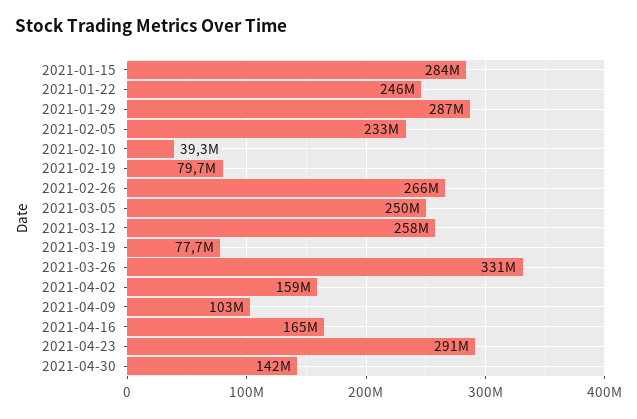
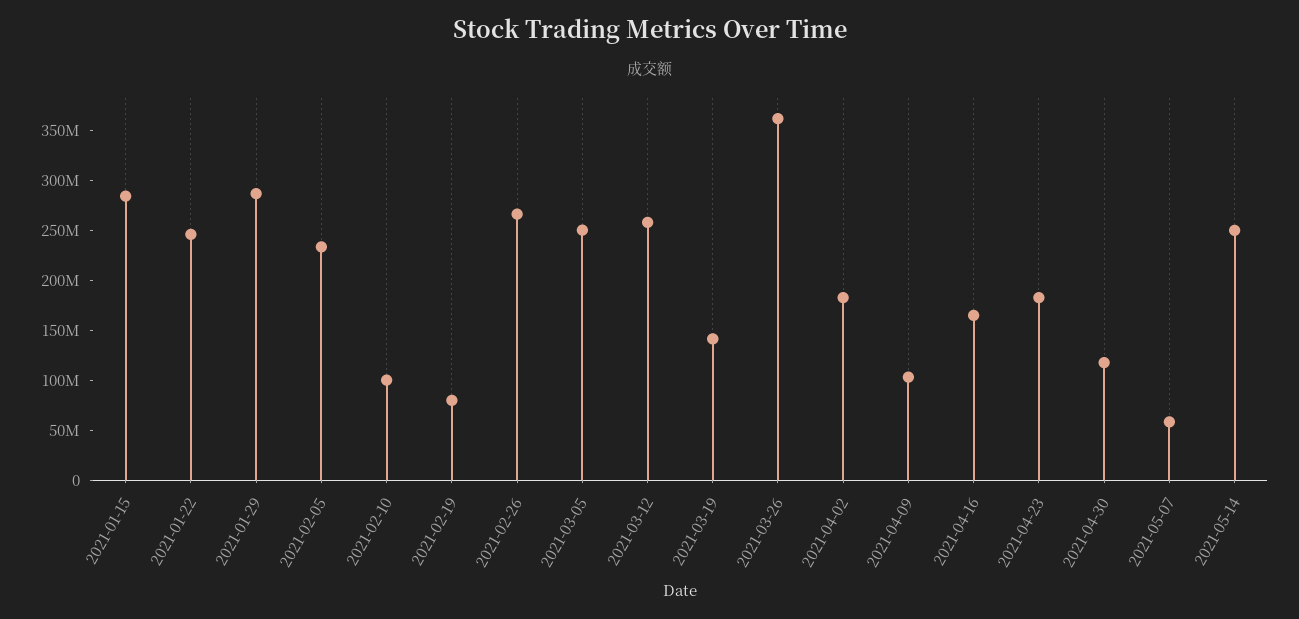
2021-02-10: 39300000 -> 100000000
2021-03-19: 77700000 -> 140000000
2021-03-26: 331000000 -> 360000000
2021-04-02: 159000000 -> 180000000
2021-04-23: 291000000 -> 180000000
2021-04-30: 142000000 -> 120000000
2021-05-07: none -> 60000000
2021-05-14: none -> 250000000

